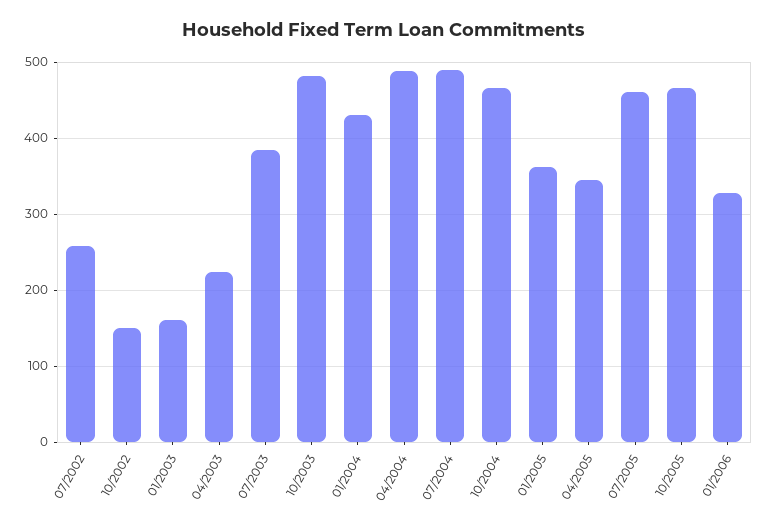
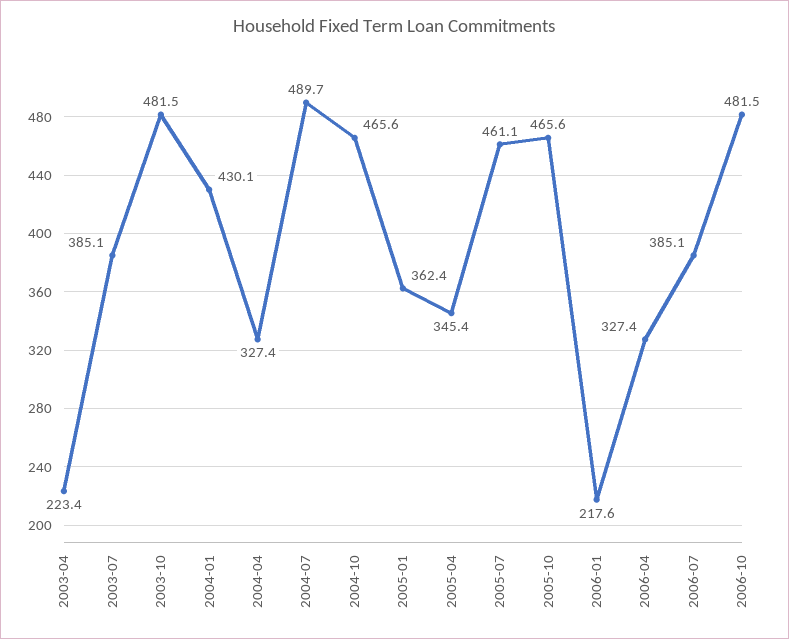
07/2002: 260 -> none
10/2002: 150 -> none
01/2003: 160 -> none
04/2004: 490 -> 327.4
01/2006: 330 -> 217.6
2006-04: none -> 327.4
2006-07: none -> 385.1
2006-10: none -> 481.5

